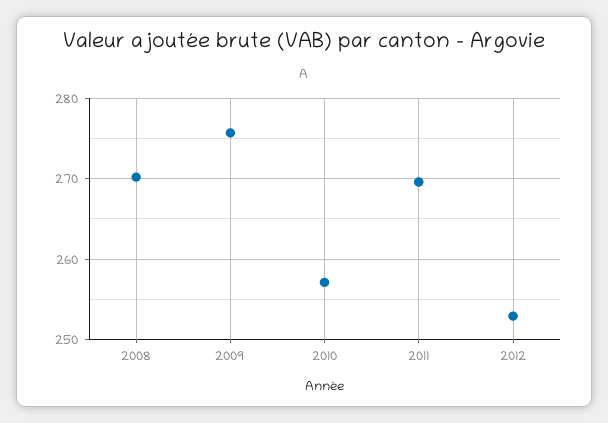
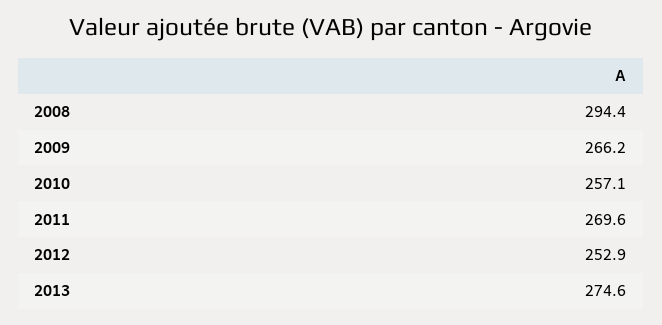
2008: 270 -> 294.4
2009: 276 -> 266.2
2013: none -> 274.6

